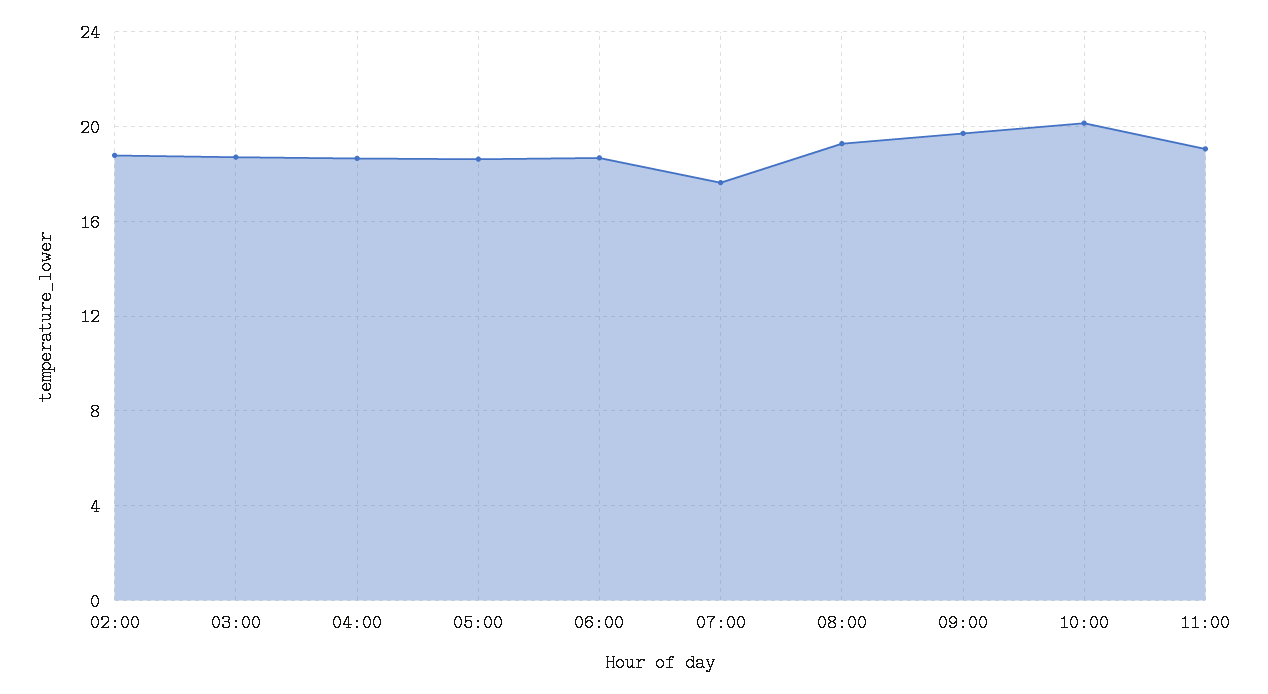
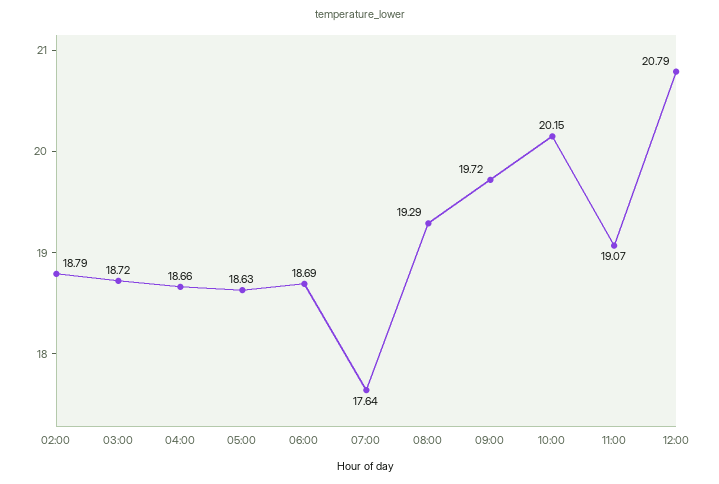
12:00: none -> 20.79

